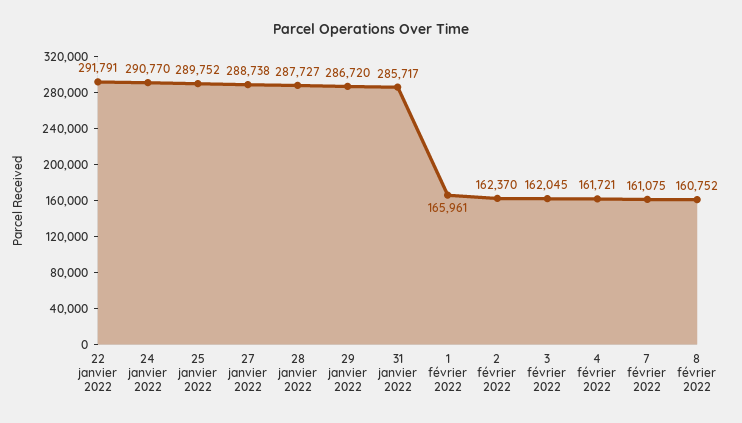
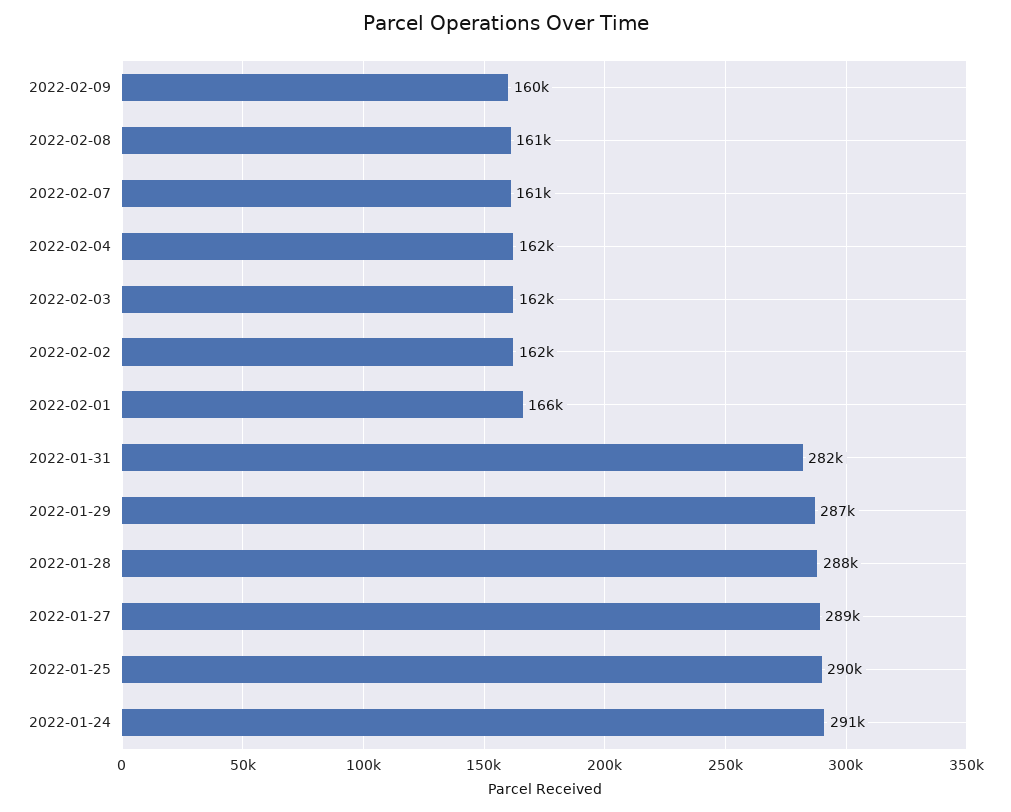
22 janvier 2022: 291791 -> none
31 janvier 2022: 285717 -> 282000
2022-02-09: none -> 160000

